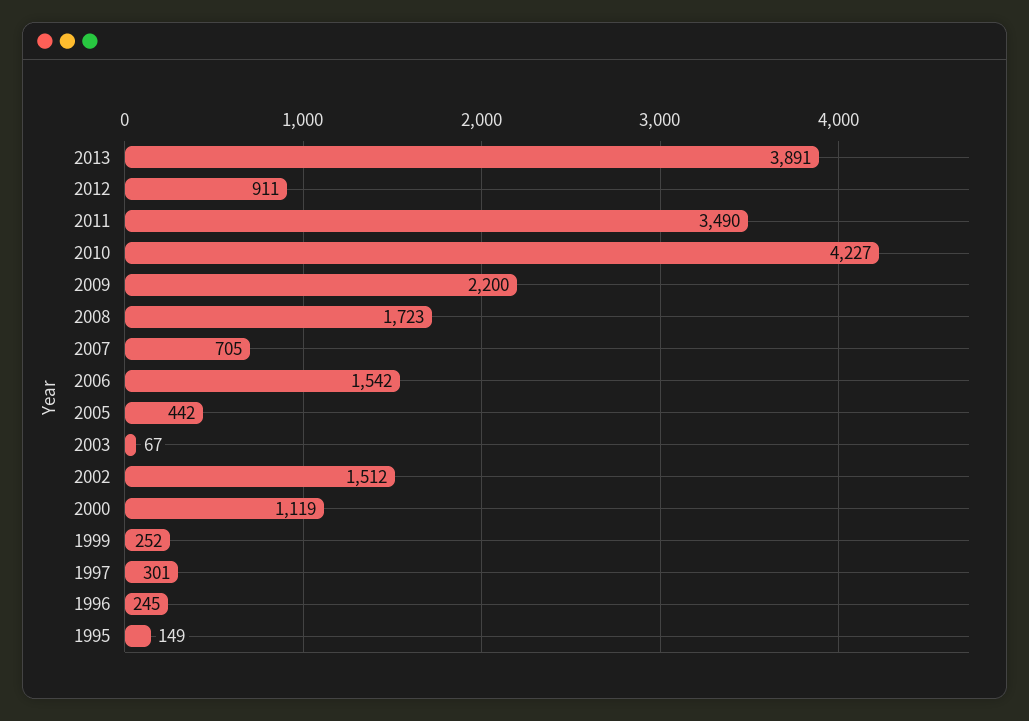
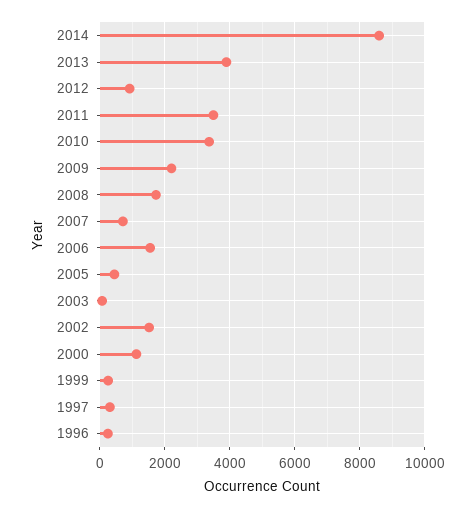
2010: 4227 -> 3400
1995: 149 -> none
2014: none -> 8600

